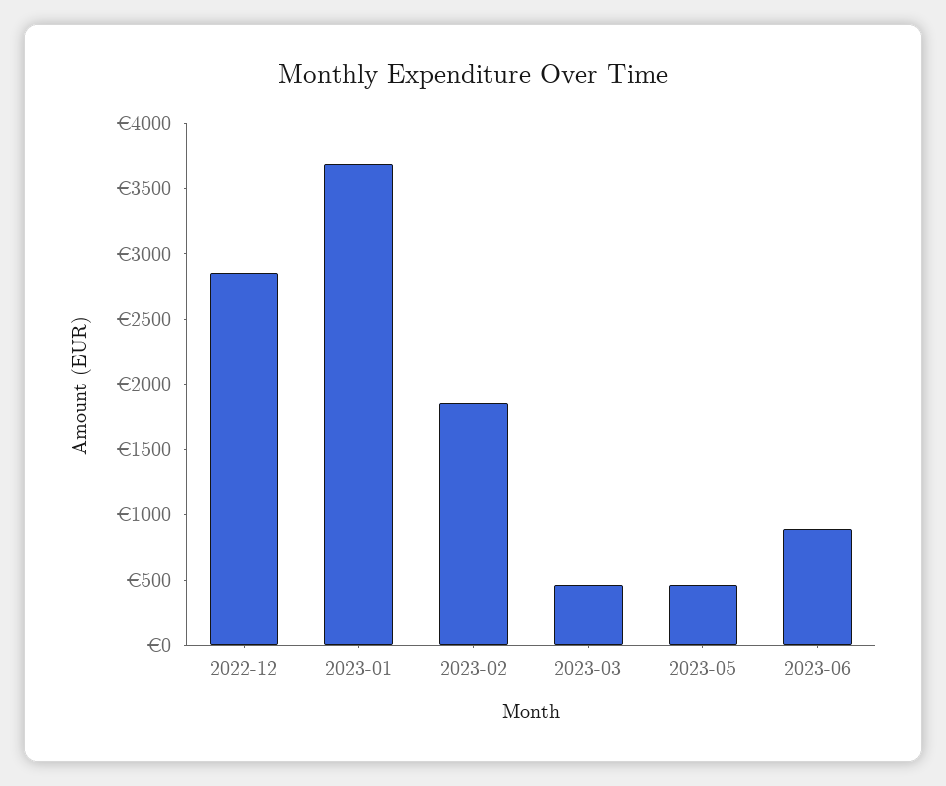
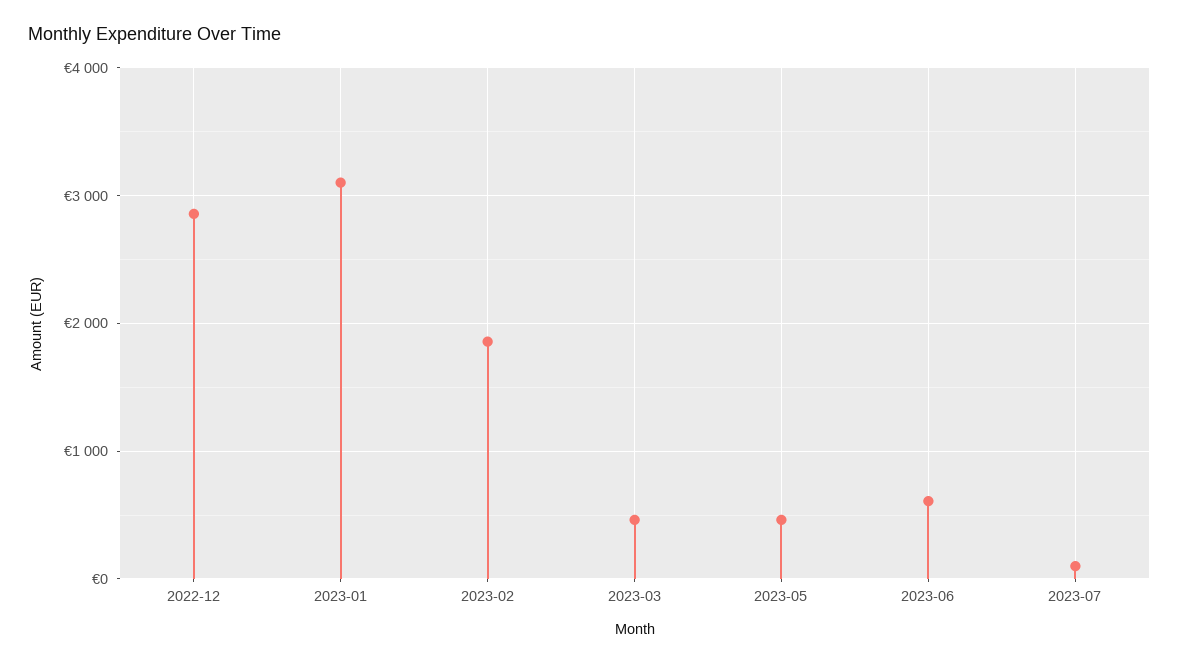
2023-01: 3700 -> 3100
2023-06: 900 -> 600
2023-07: none -> 100

